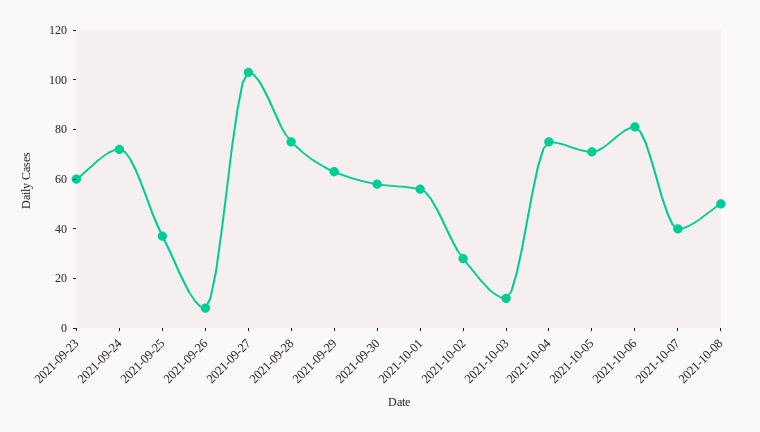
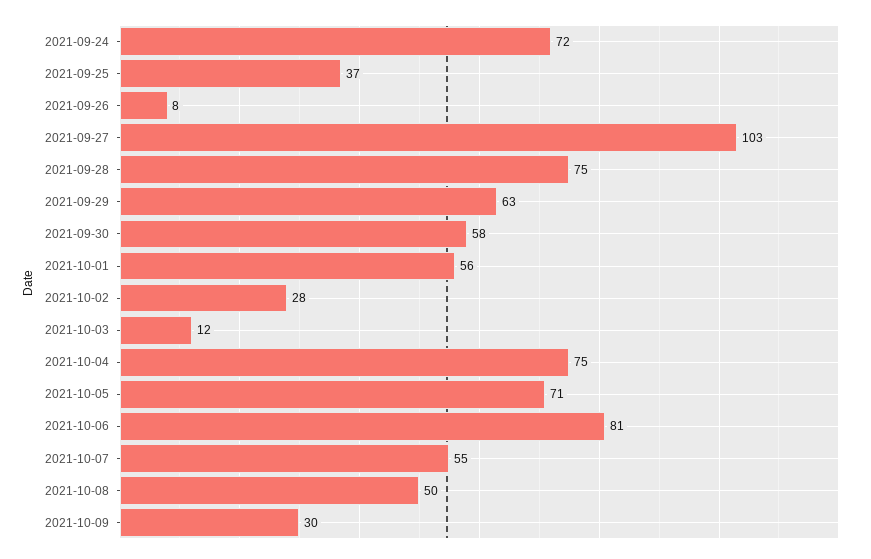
2021-09-23: 60 -> none
2021-10-07: 40 -> 55
2021-10-09: none -> 30

